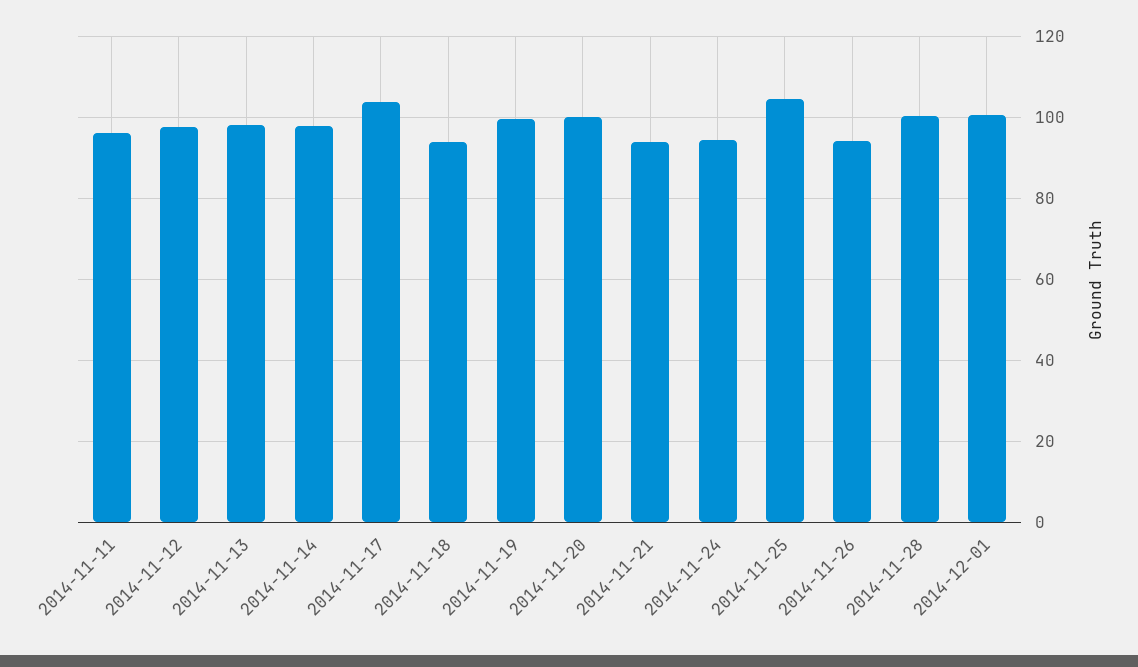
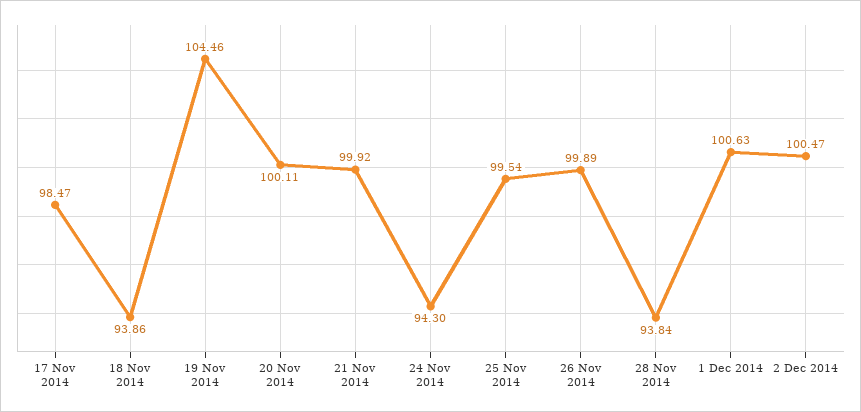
2014-11-11: 96 -> none
2014-11-12: 98 -> none
2014-11-13: 98 -> none
2014-11-14: 98 -> none
2014-11-17: 104 -> 98.47
2014-11-19: 100 -> 104.46
2014-11-21: 94 -> 99.92
2014-11-25: 104 -> 99.54
2014-11-26: 94 -> 99.89
2014-11-28: 100 -> 93.84
2 Dec 2014: none -> 100.47

